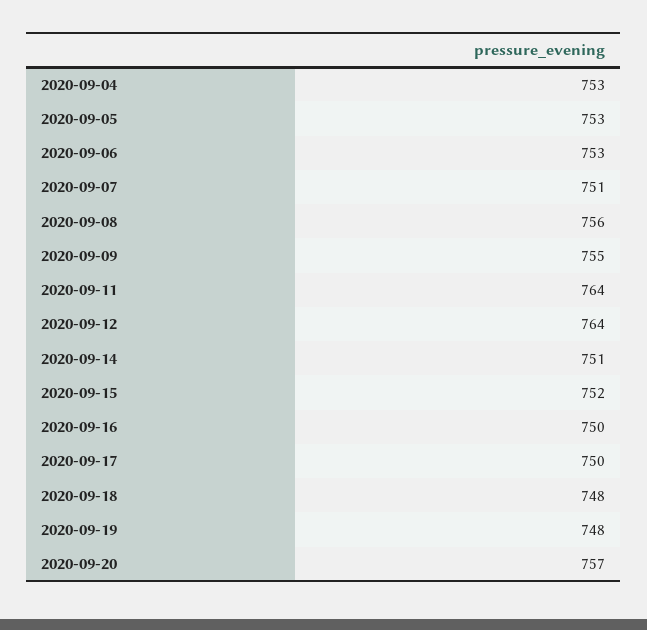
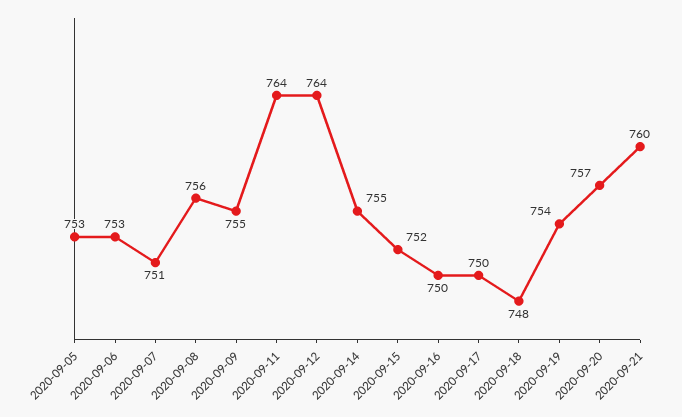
2020-09-04: 753 -> none
2020-09-14: 751 -> 755
2020-09-19: 748 -> 754
2020-09-21: none -> 760

